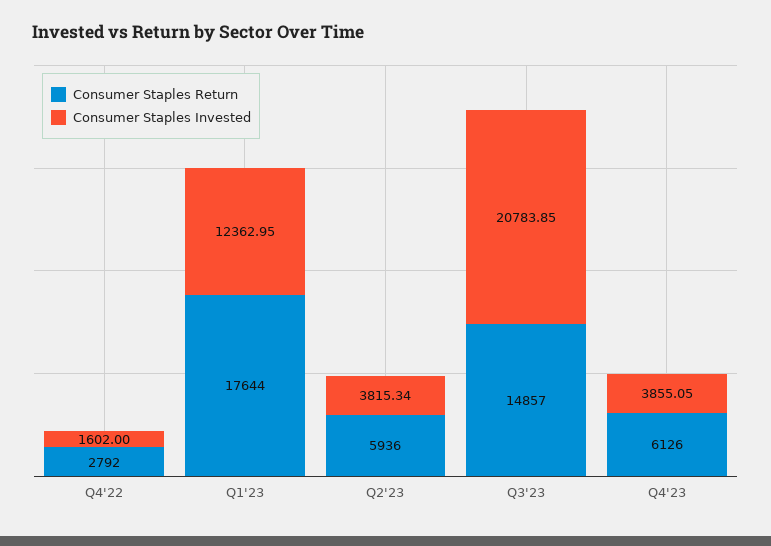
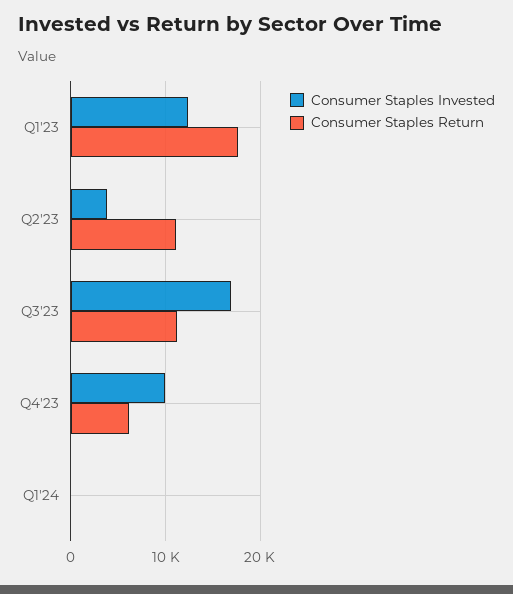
Consumer Staples Return, Q4'22: 2792 -> none
Consumer Staples Invested, Q4'22: 1602 -> none
Consumer Staples Return, Q2'23: 5936 -> 11000
Consumer Staples Return, Q3'23: 14857 -> 11000
Consumer Staples Invested, Q3'23: 20783.85 -> 17000
Consumer Staples Invested, Q4'23: 3855.05 -> 10000
Consumer Staples Invested, Q1'24: none -> 0
Consumer Staples Return, Q1'24: none -> 0

